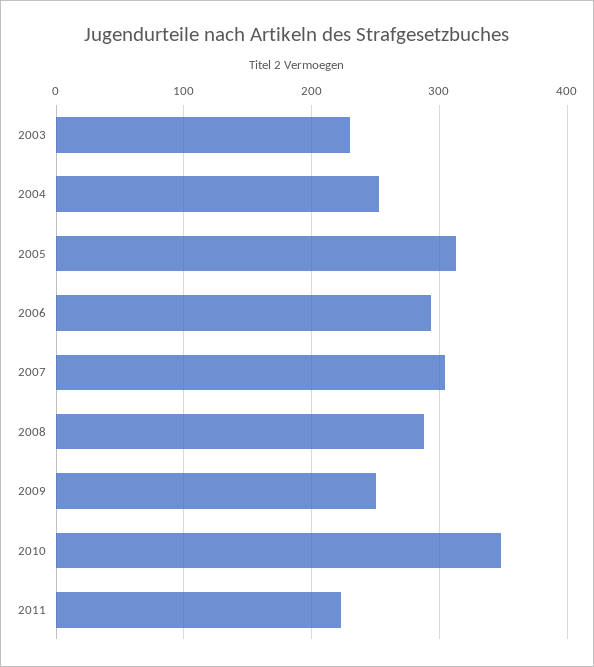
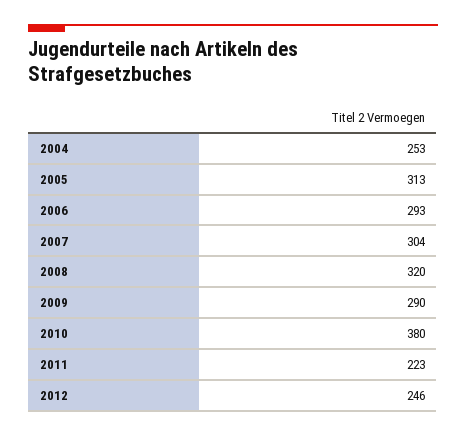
2003: 230 -> none
2008: 290 -> 320
2009: 250 -> 290
2010: 350 -> 380
2012: none -> 246

